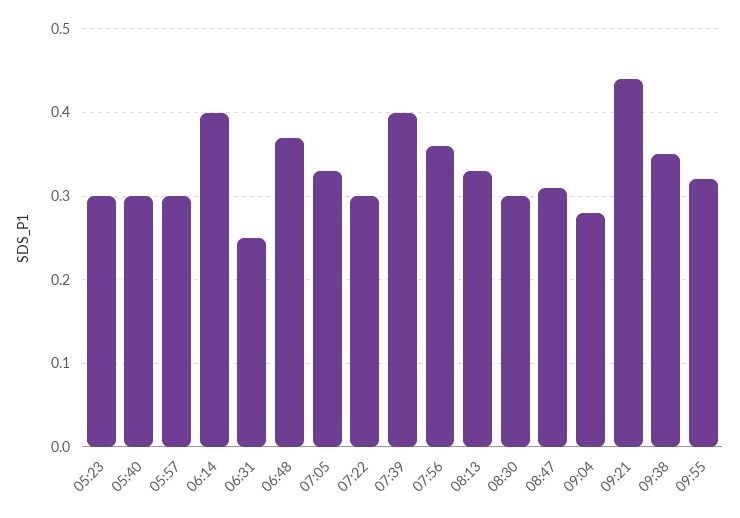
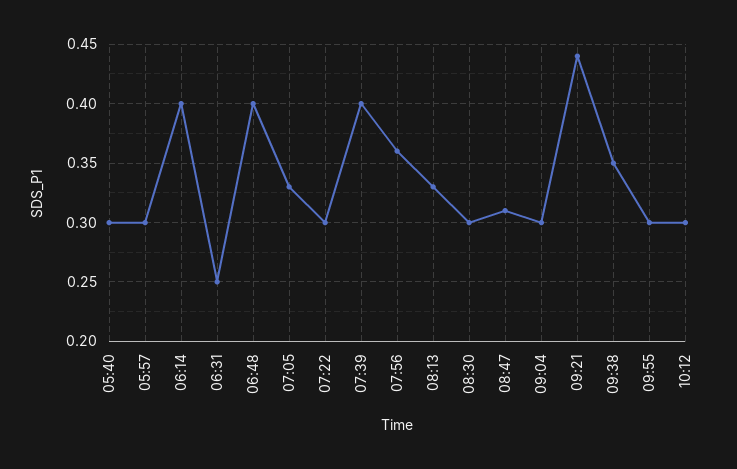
05:23: 0.3 -> none
06:48: 0.37 -> 0.4
09:04: 0.28 -> 0.3
09:55: 0.32 -> 0.3
10:12: none -> 0.3

